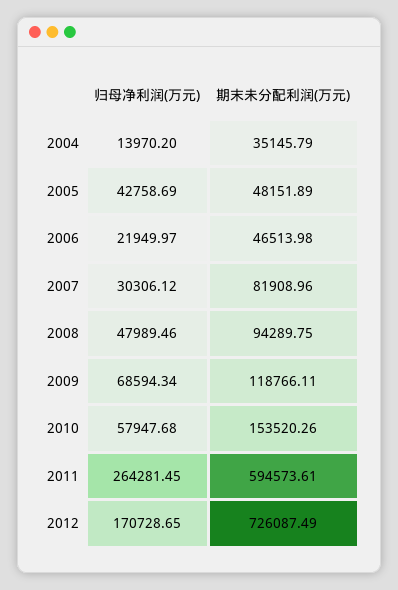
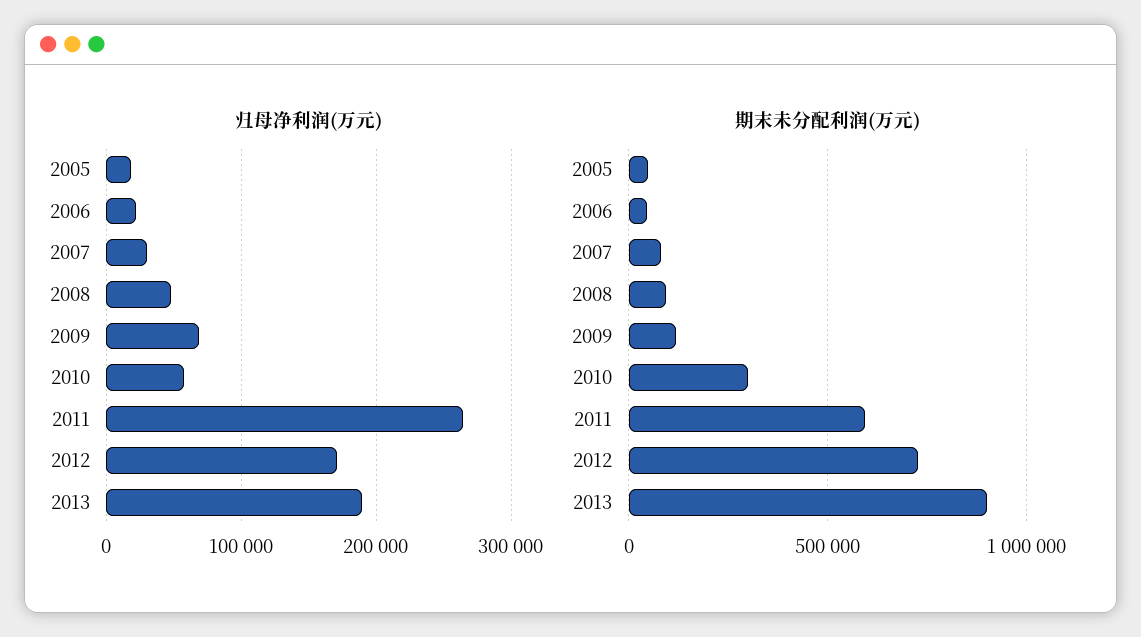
归母净利润(万元), 2004: 13970.2 -> none
期末未分配利润(万元), 2004: 35145.79 -> none
归母净利润(万元), 2005: 42758.69 -> 20000
期末未分配利润(万元), 2010: 153520.26 -> 300000
归母净利润(万元), 2013: none -> 190000
期末未分配利润(万元), 2013: none -> 900000

